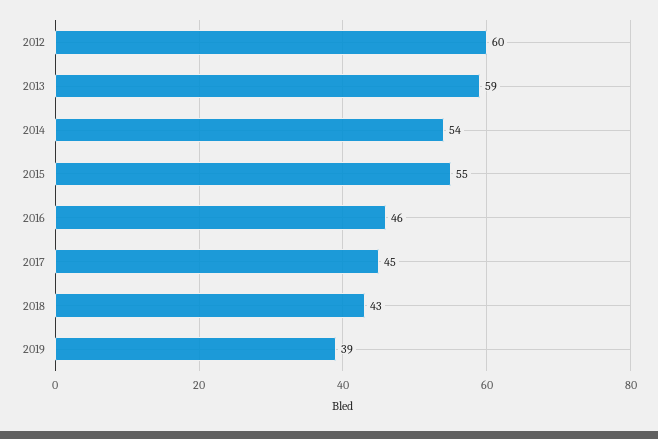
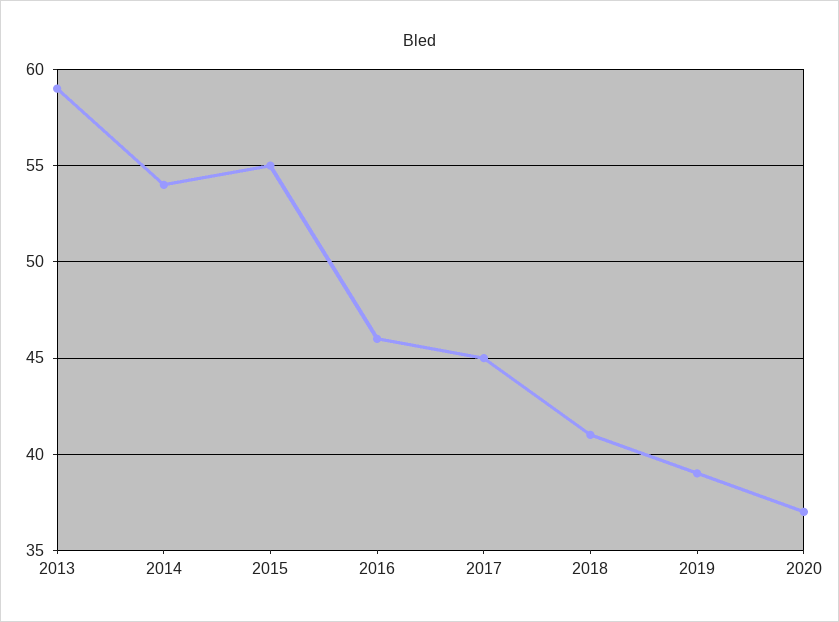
2012: 60 -> none
2018: 43 -> 41
2020: none -> 37

